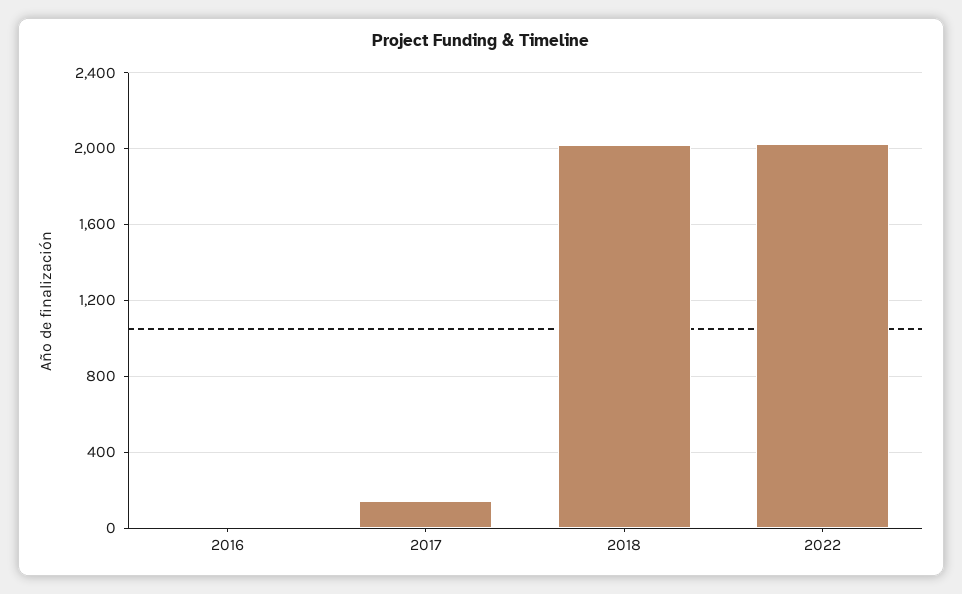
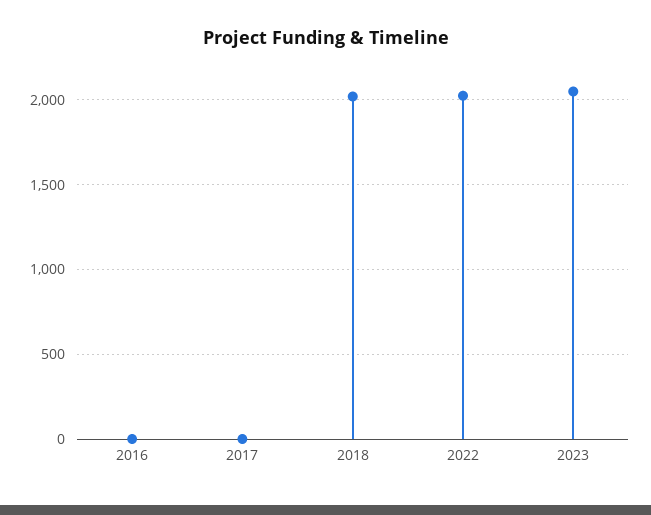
2017: 150 -> 0
2023: none -> 2050

